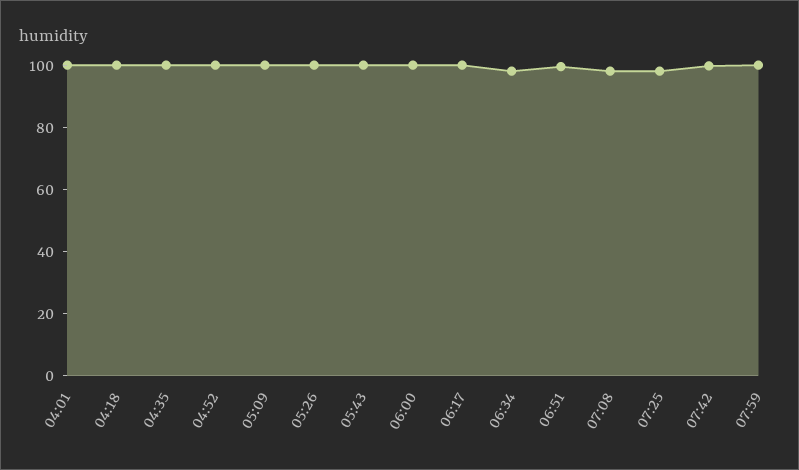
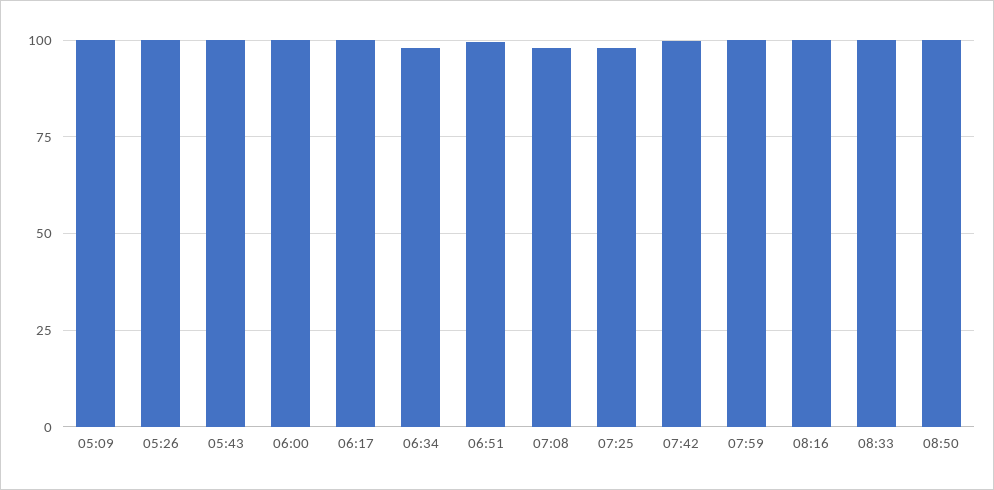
04:01: 100 -> none
04:18: 100 -> none
04:35: 100 -> none
04:52: 100 -> none
08:16: none -> 100
08:33: none -> 100
08:50: none -> 100

